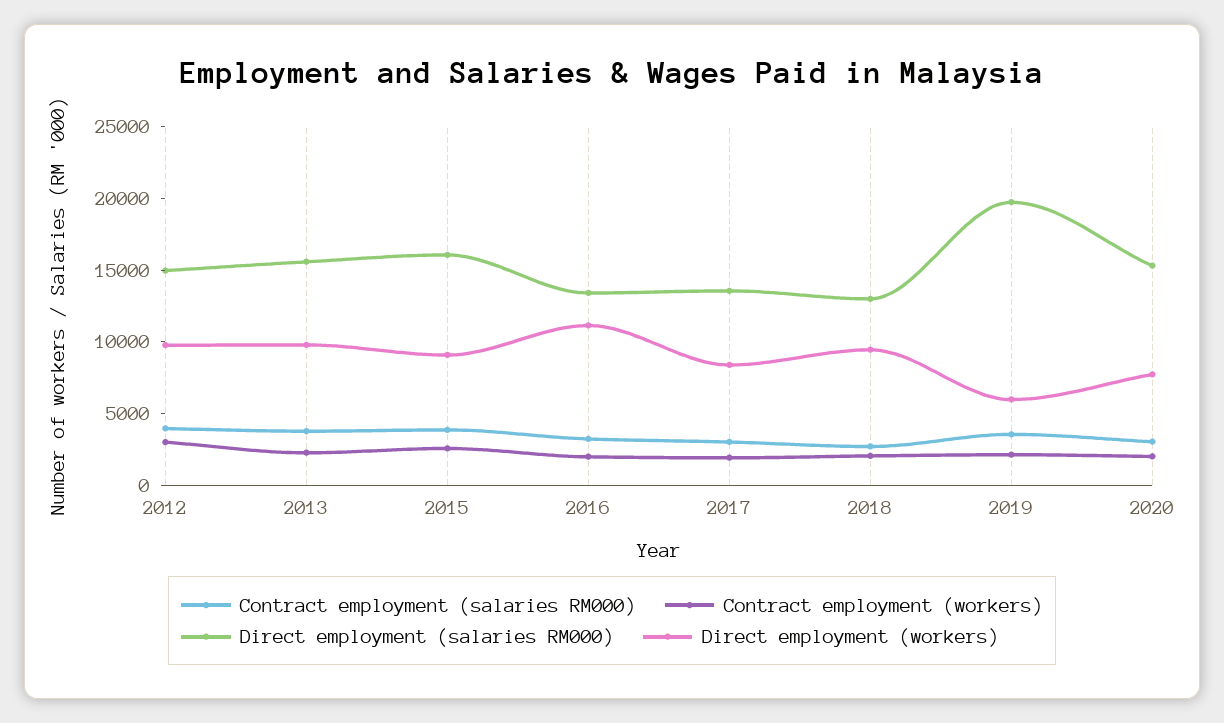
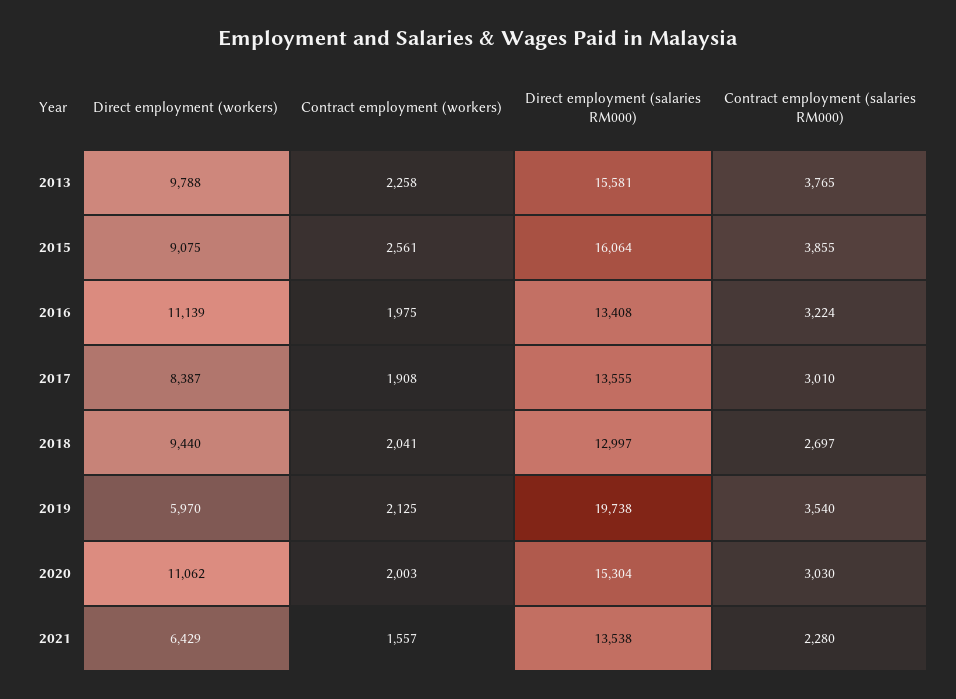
Contract employment (salaries RM000), 2012: 4000 -> none
Contract employment (workers), 2012: 3000 -> none
Direct employment (salaries RM000), 2012: 15000 -> none
Direct employment (workers), 2012: 10000 -> none
Direct employment (workers), 2020: 8000 -> 11062
Direct employment (workers), 2021: none -> 6429
Contract employment (workers), 2021: none -> 1557
Direct employment (salaries RM000), 2021: none -> 13538
Contract employment (salaries RM000), 2021: none -> 2280

